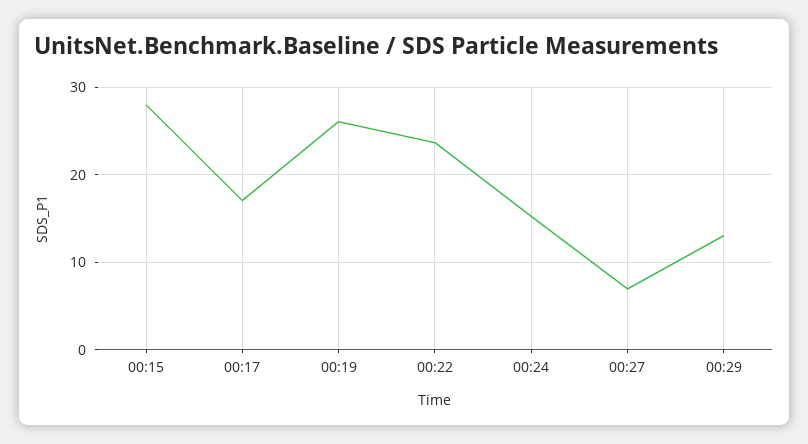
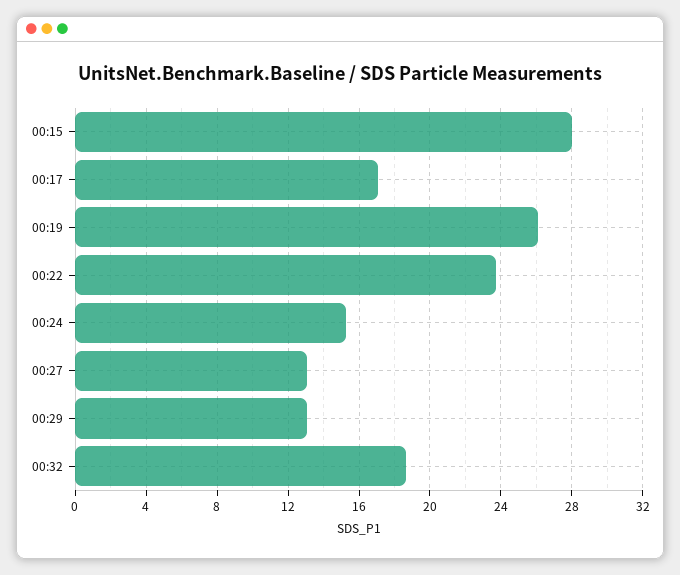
00:27: 7 -> 13
00:32: none -> 18.5

